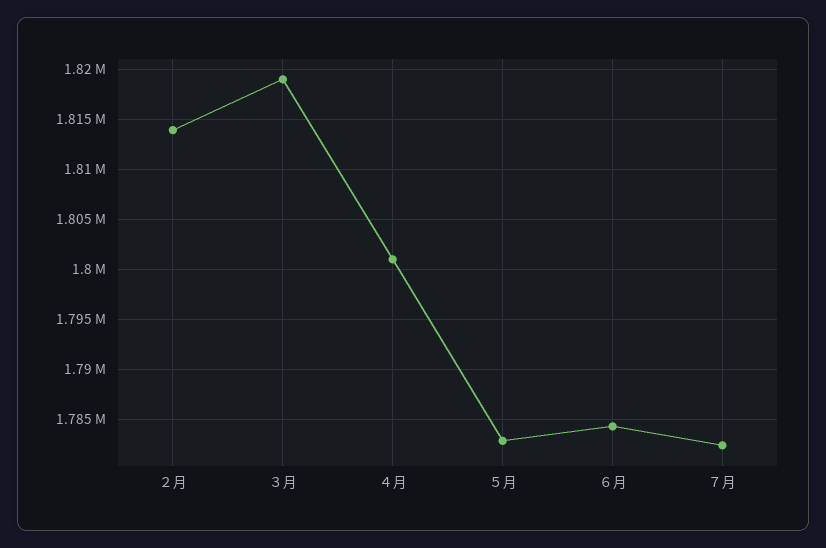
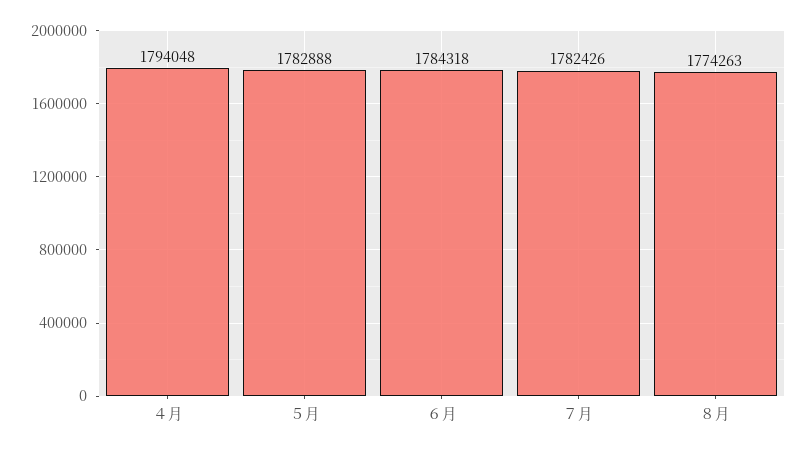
２月: 1814000 -> none
３月: 1819000 -> none
４月: 1801000 -> 1794048
８月: none -> 1774263

